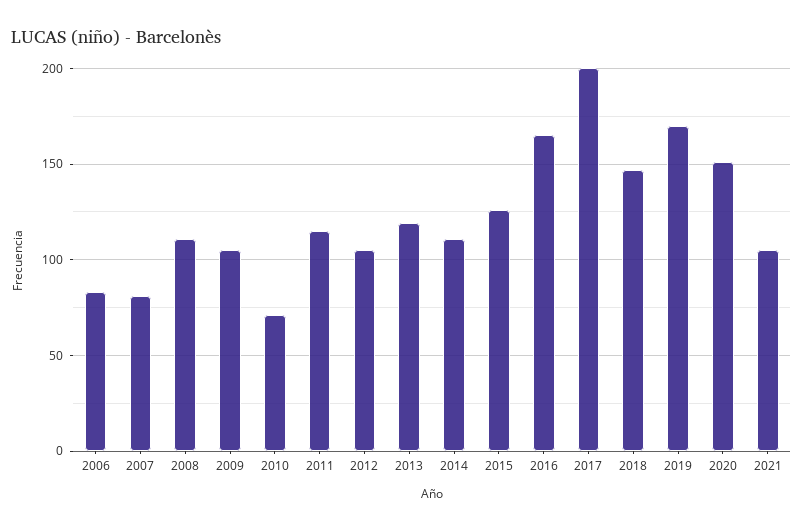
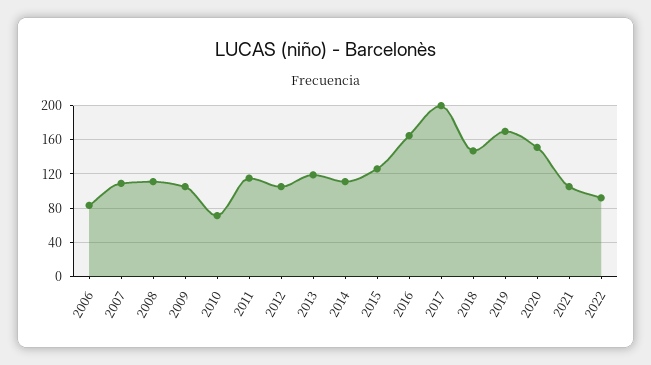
2007: 80 -> 110
2022: none -> 90

